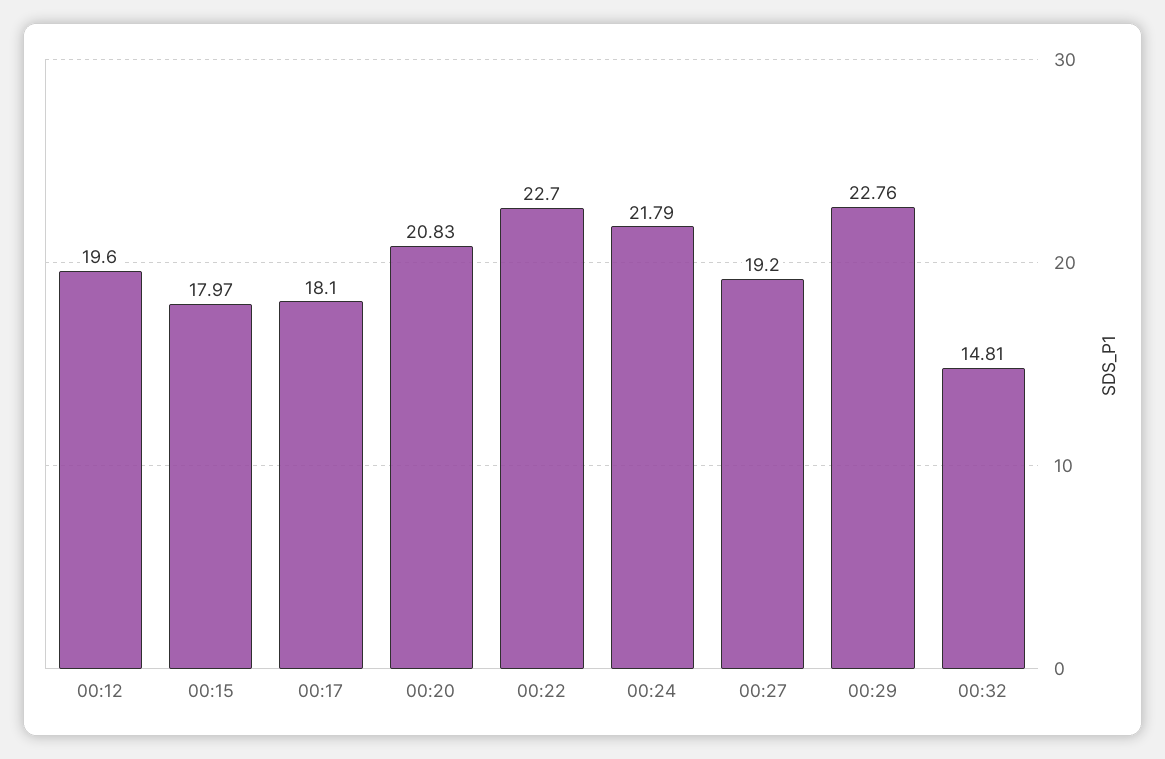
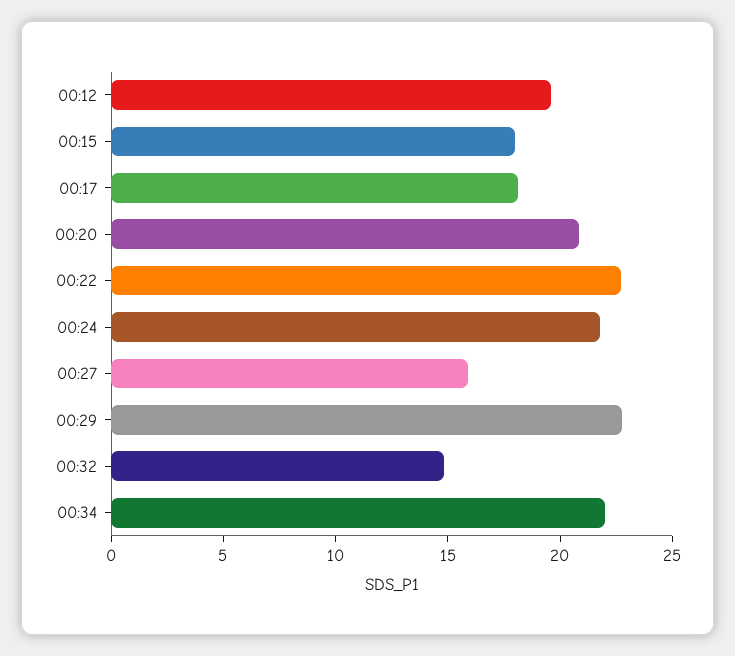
00:27: 19.2 -> 16
00:34: none -> 22

